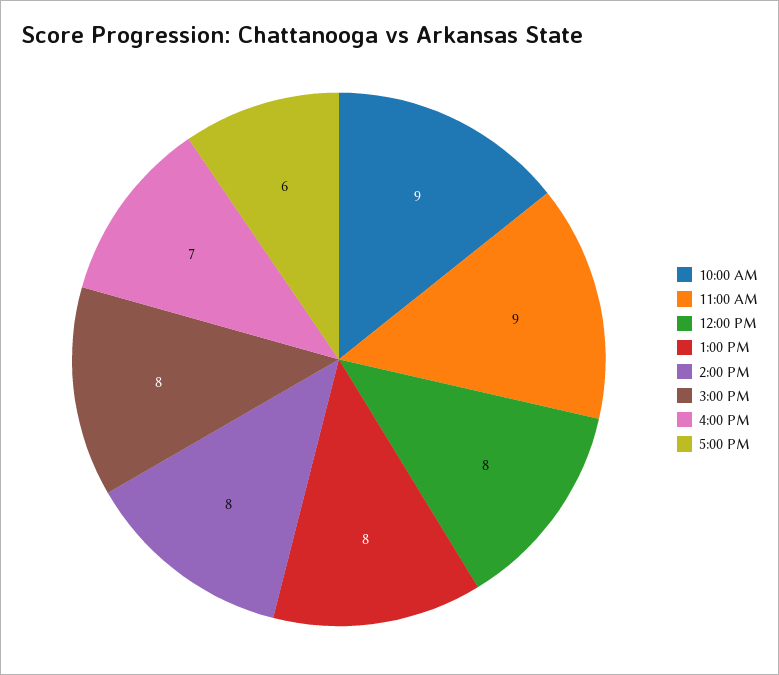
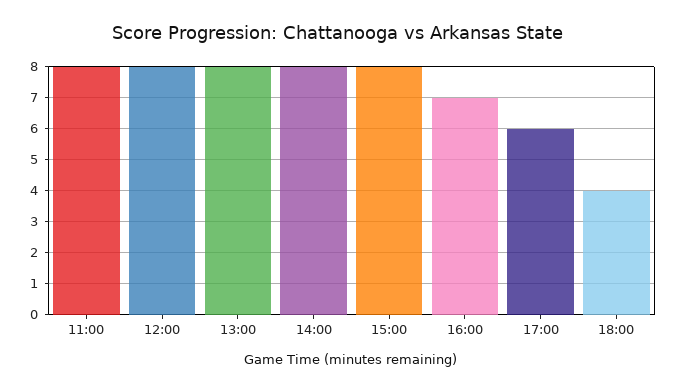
10:00 AM: 9 -> none
11:00 AM: 9 -> 8
18:00: none -> 4

